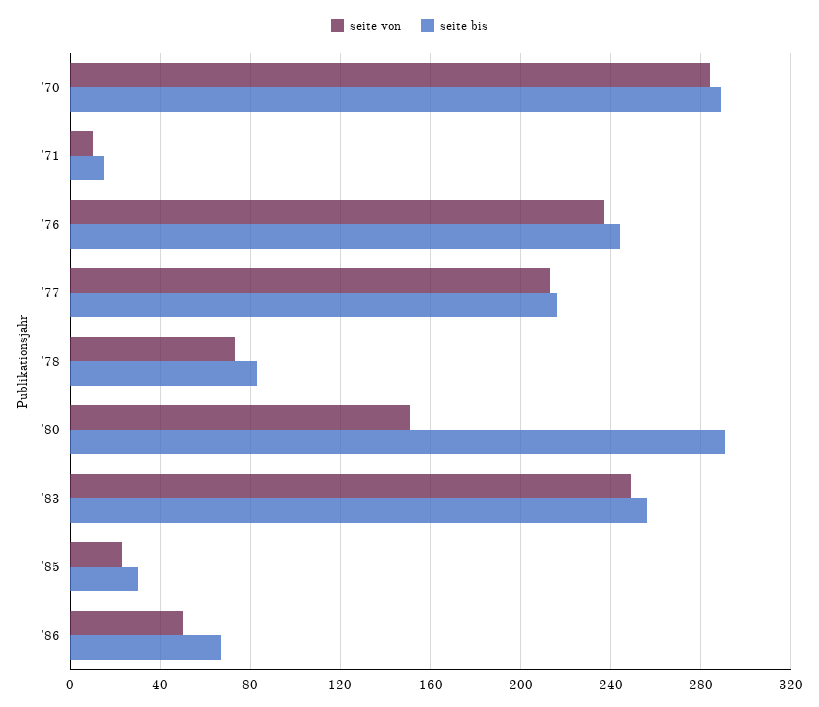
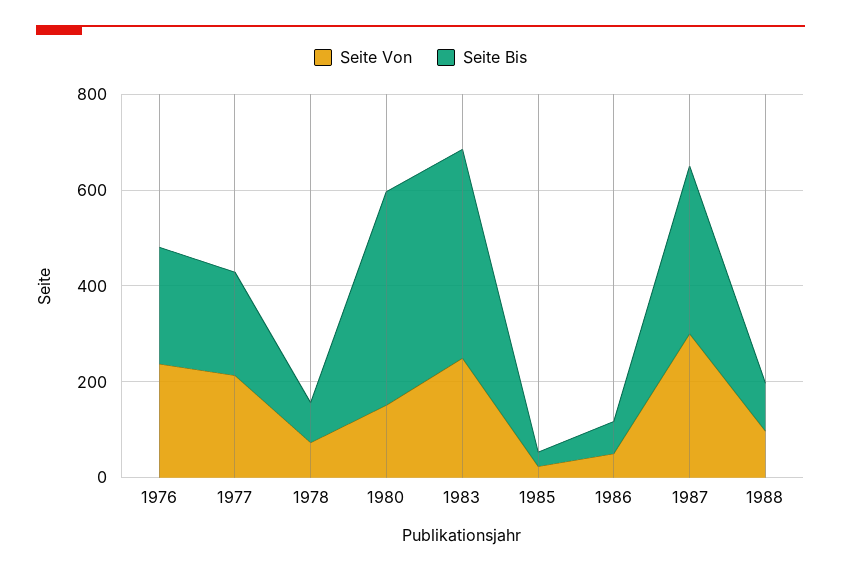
seite von, '70: 285 -> none
seite bis, '70: 290 -> none
seite von, '71: 10 -> none
seite bis, '71: 15 -> none
seite bis, '80: 290 -> 450
seite bis, '83: 255 -> 450
seite von, 1987: none -> 300
seite bis, 1987: none -> 350
seite von, 1988: none -> 100
seite bis, 1988: none -> 100

